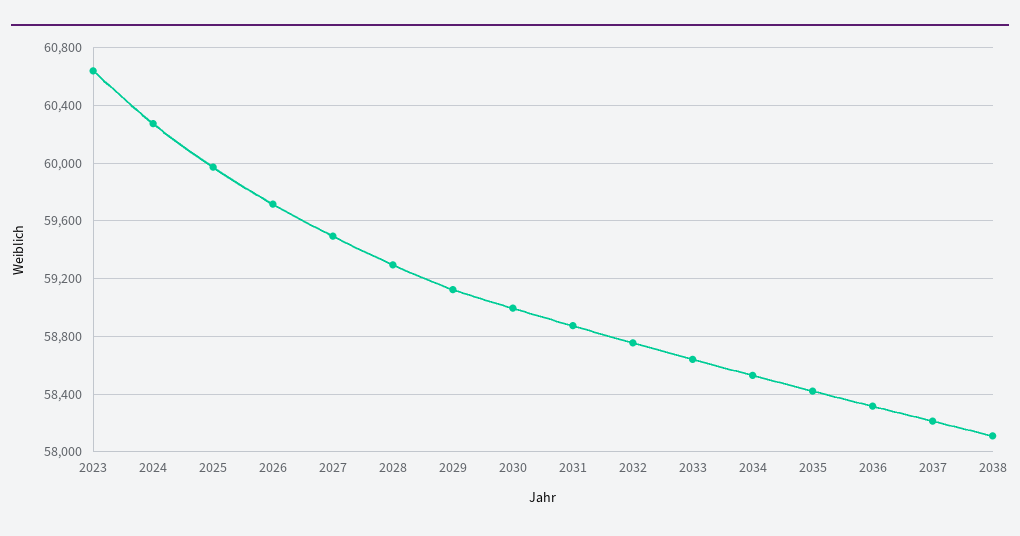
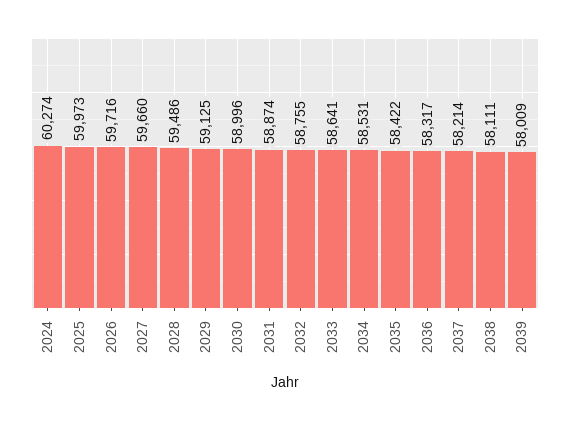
2023: 60650 -> none
2027: 59500 -> 59660
2028: 59300 -> 59486
2039: none -> 58009

